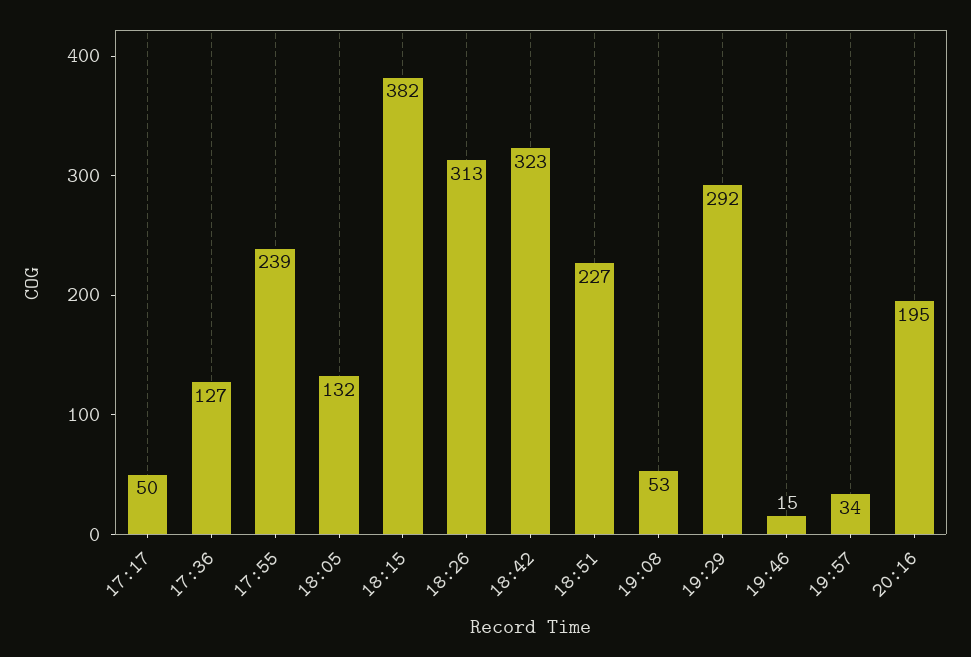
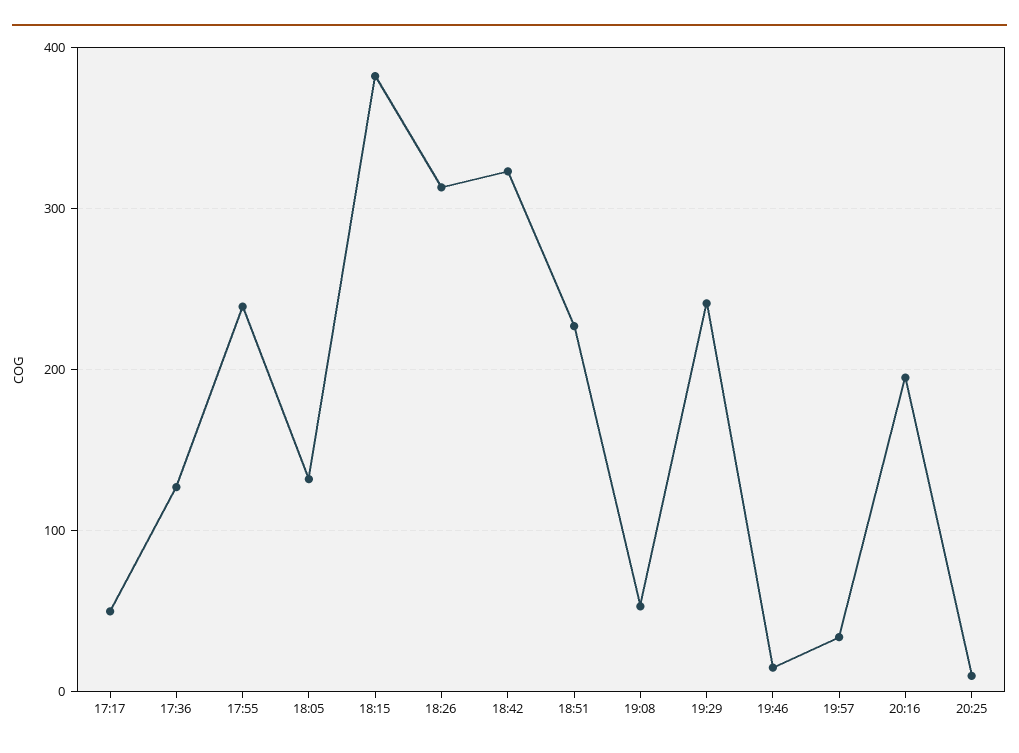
19:29: 292 -> 240
20:25: none -> 10

